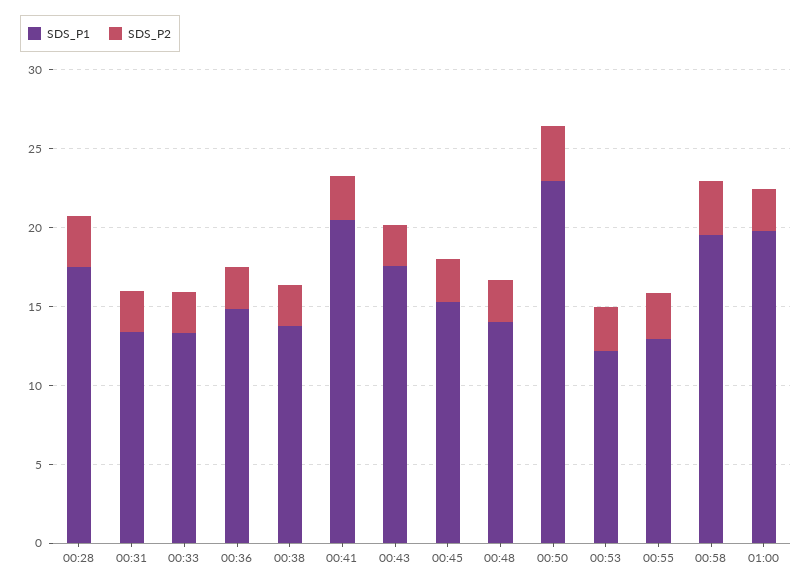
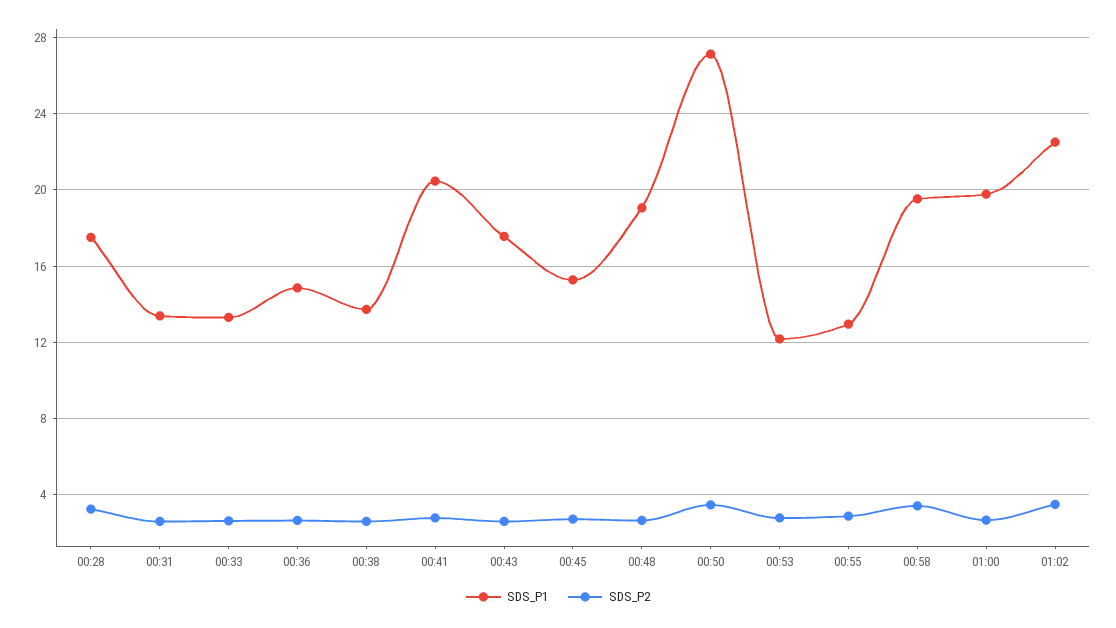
SDS_P1, 00:48: 14 -> 19
SDS_P1, 00:50: 23 -> 27
SDS_P1, 01:02: none -> 22.5
SDS_P2, 01:02: none -> 3.5

